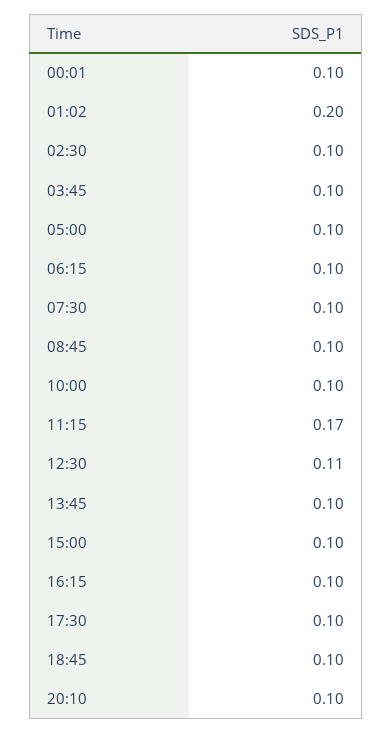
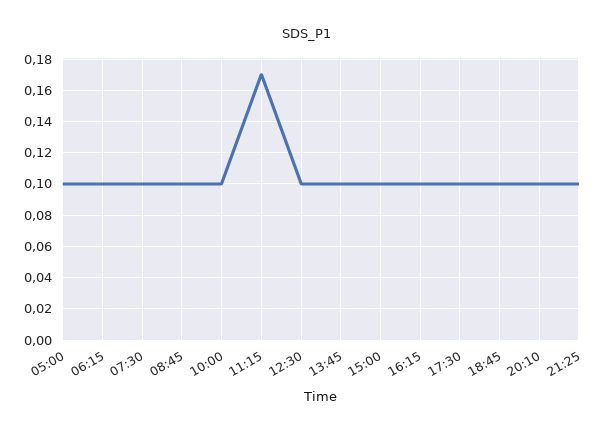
00:01: 0.1 -> none
01:02: 0.2 -> none
02:30: 0.1 -> none
03:45: 0.1 -> none
12:30: 0.11 -> 0.1
21:25: none -> 0.1

